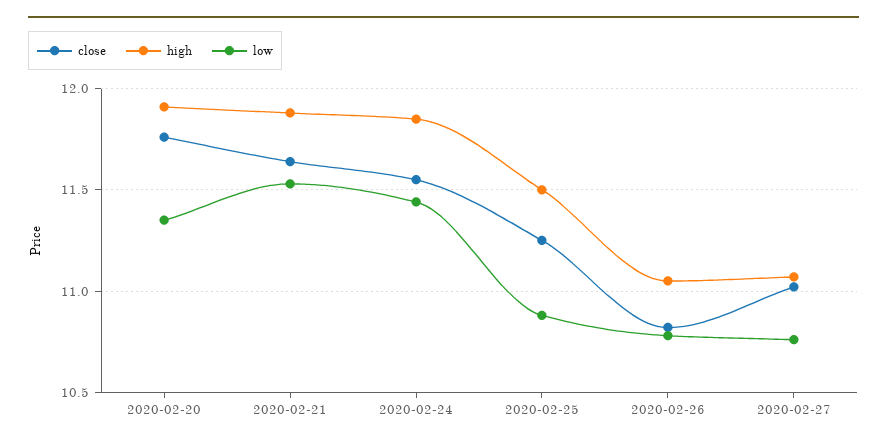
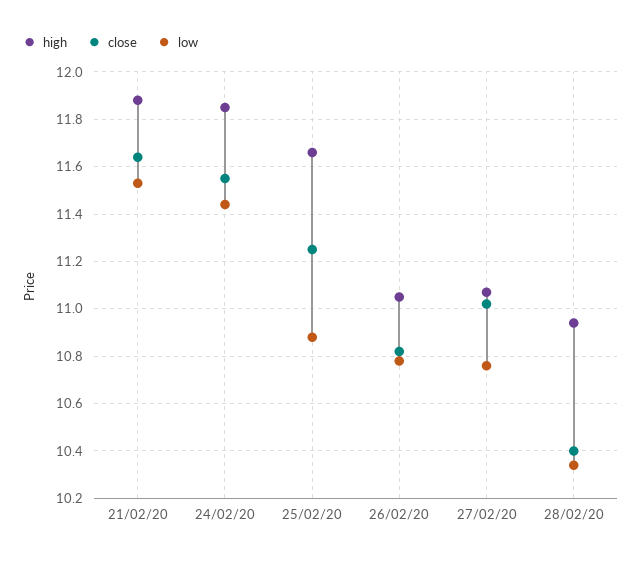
close, 2020-02-20: 11.75 -> none
high, 2020-02-20: 11.9 -> none
low, 2020-02-20: 11.35 -> none
high, 2020-02-25: 11.5 -> 11.65
high, 28/02/20: none -> 10.95
close, 28/02/20: none -> 10.4
low, 28/02/20: none -> 10.35

